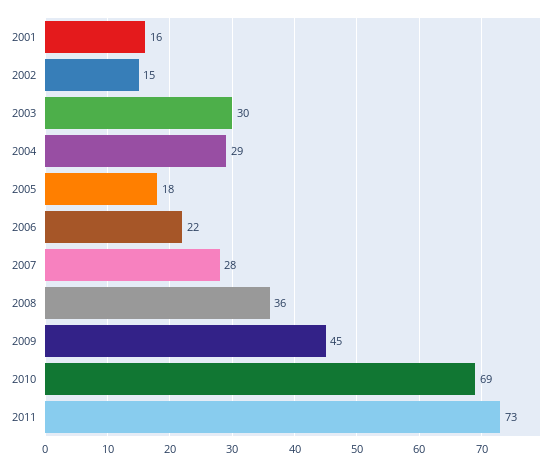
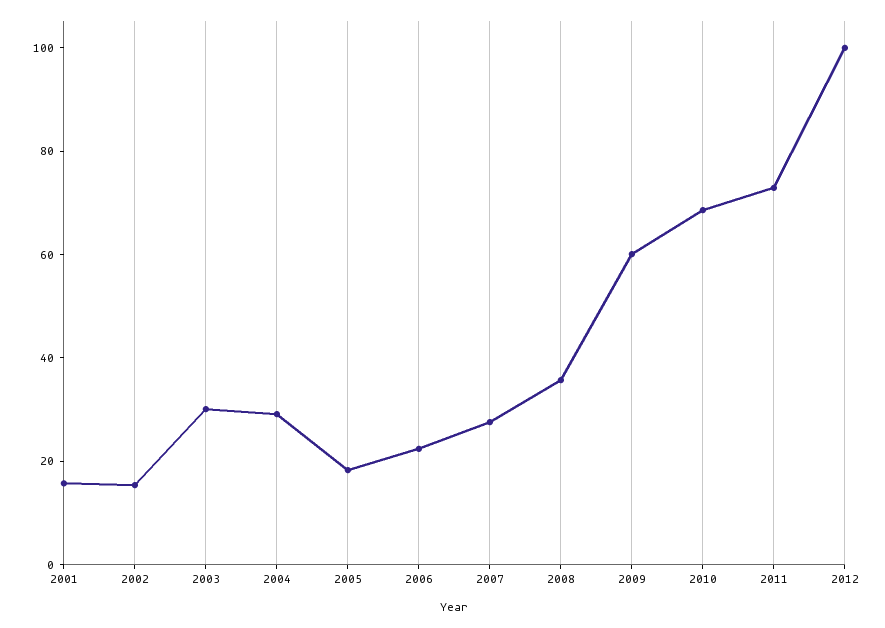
2009: 45 -> 60
2012: none -> 100

